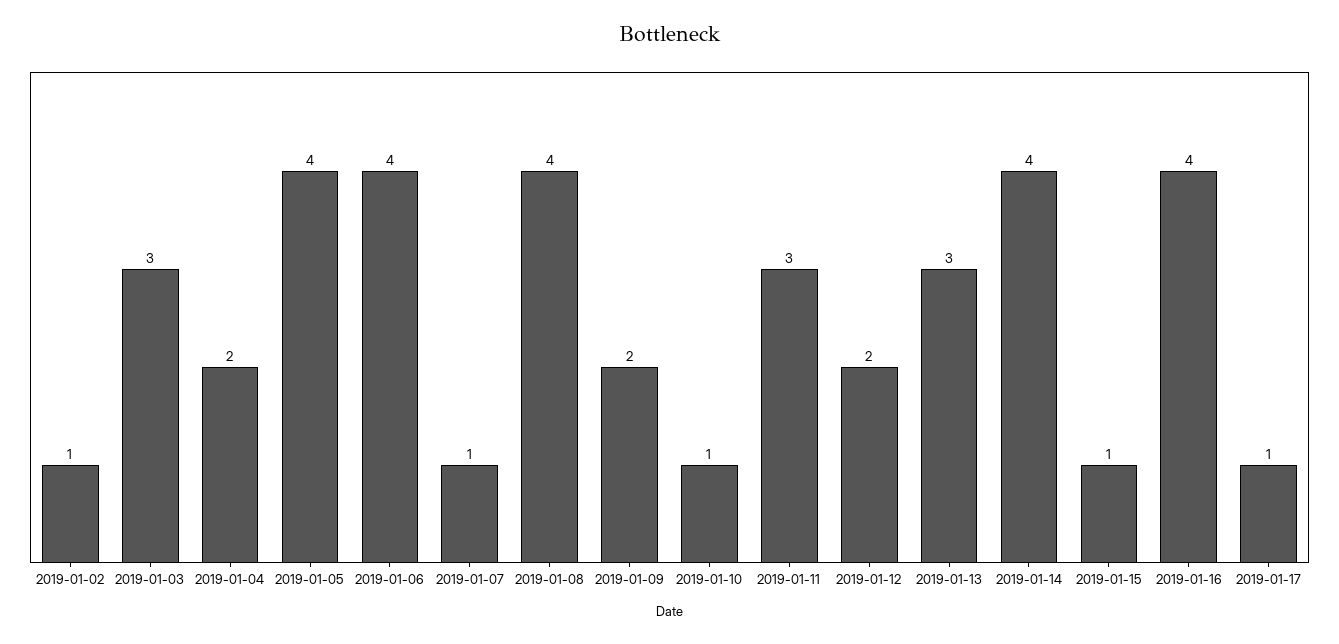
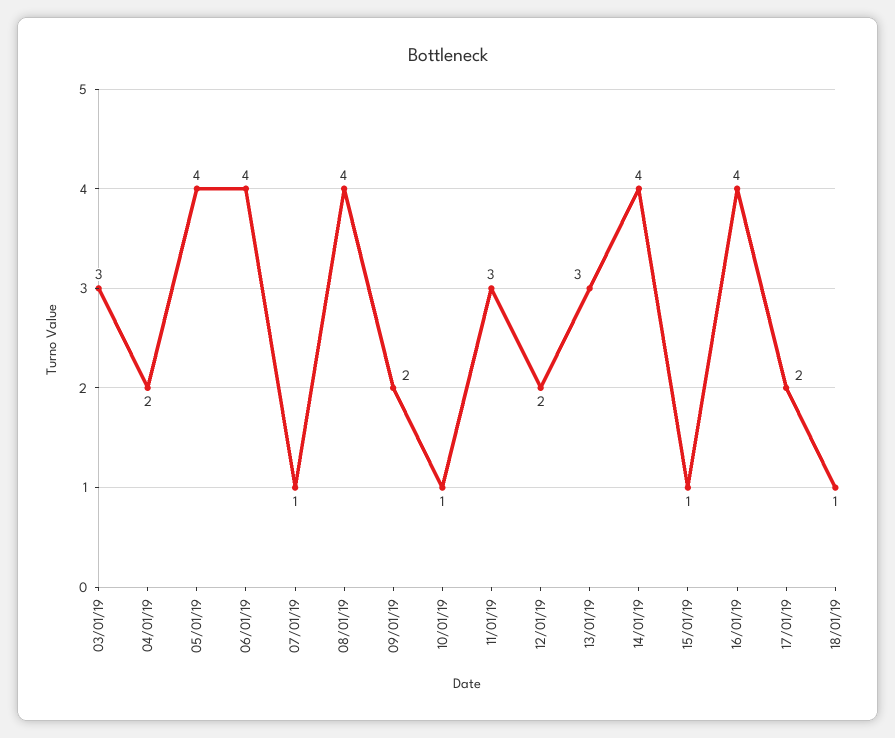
2019-01-02: 1 -> none
2019-01-17: 1 -> 2
18/01/19: none -> 1

